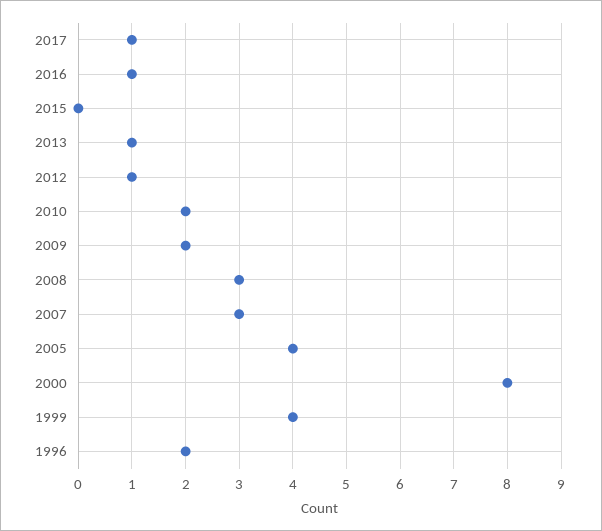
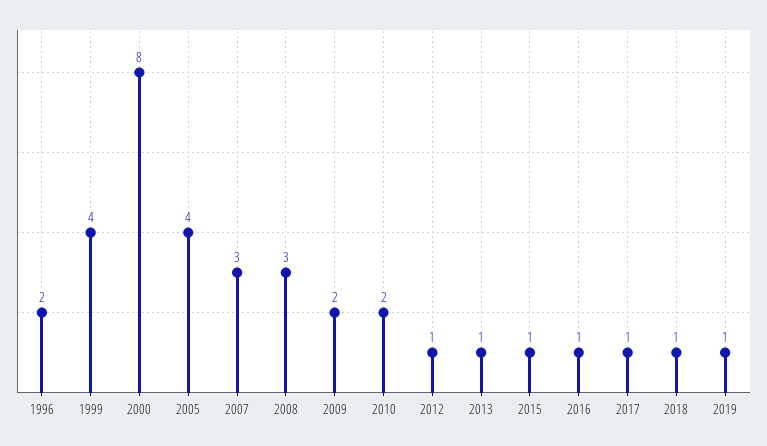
2015: 0 -> 1
2018: none -> 1
2019: none -> 1

